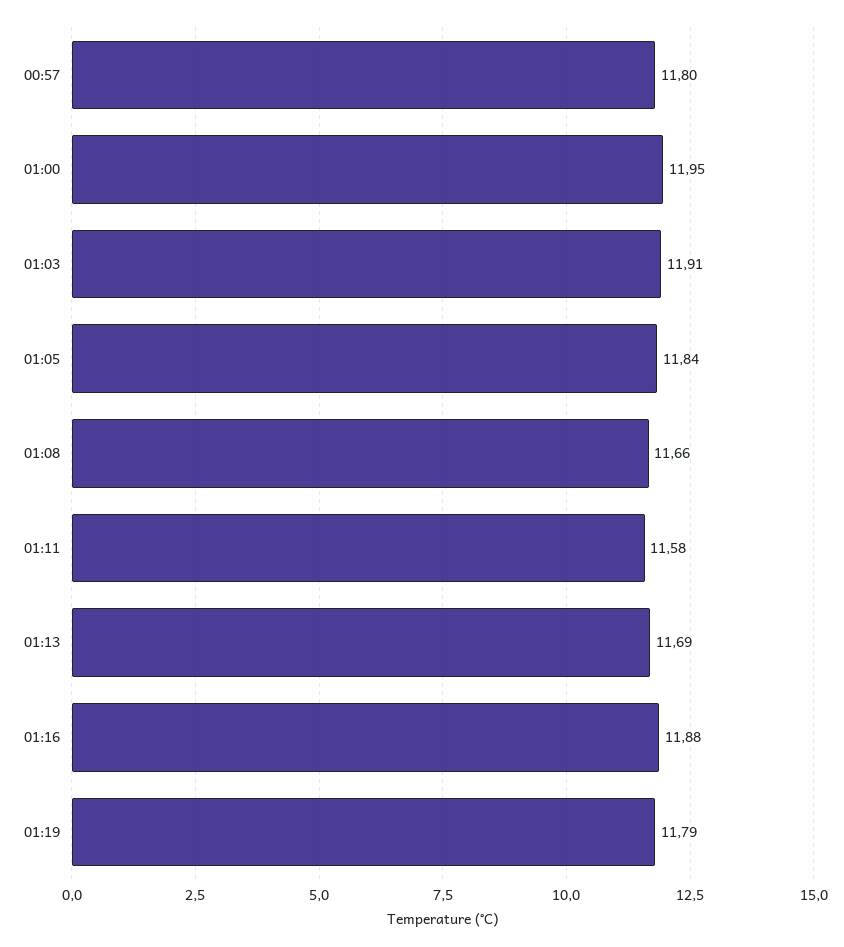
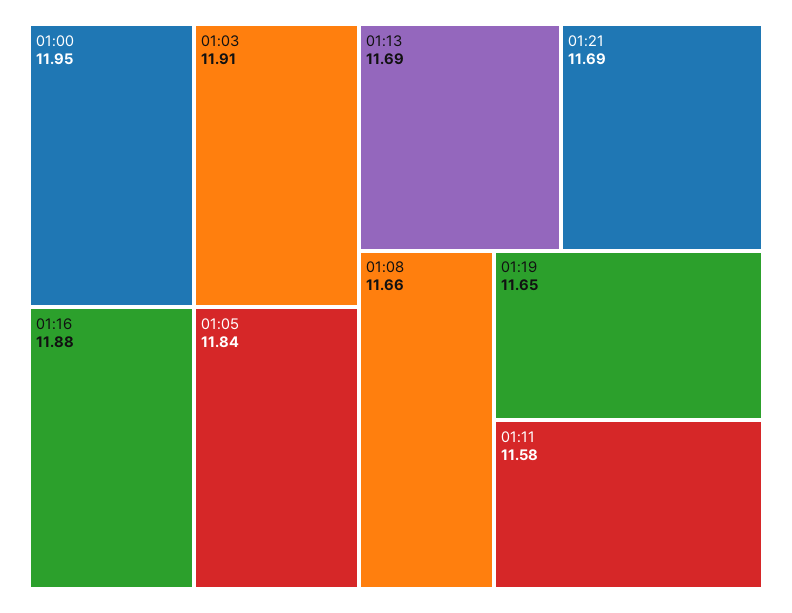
00:57: 11.8 -> none
01:19: 11.79 -> 11.65
01:21: none -> 11.69

